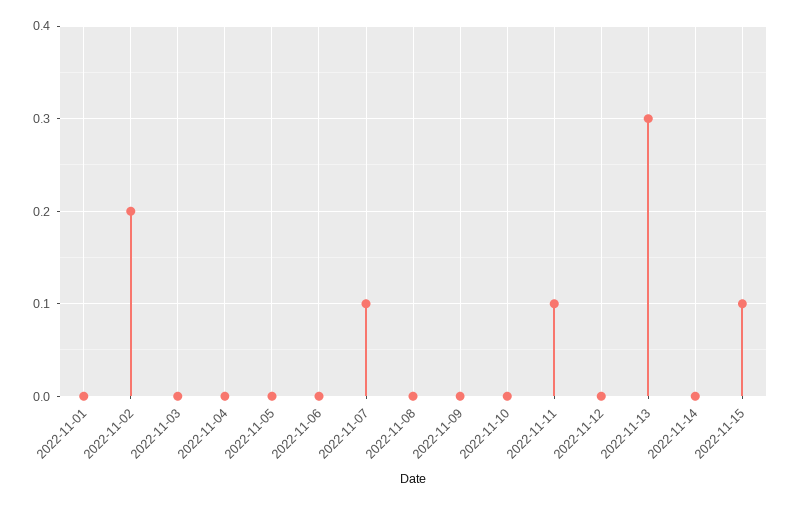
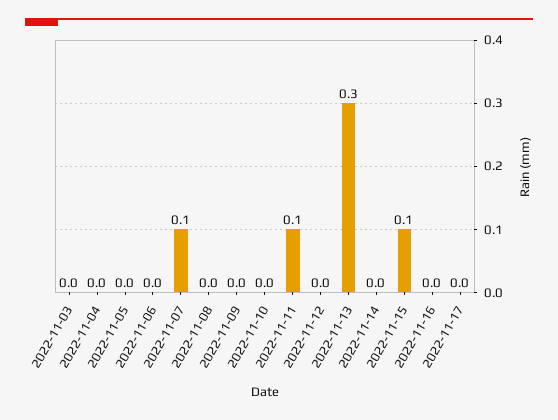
2022-11-01: 0 -> none
2022-11-02: 0.2 -> none
2022-11-16: none -> 0
2022-11-17: none -> 0

